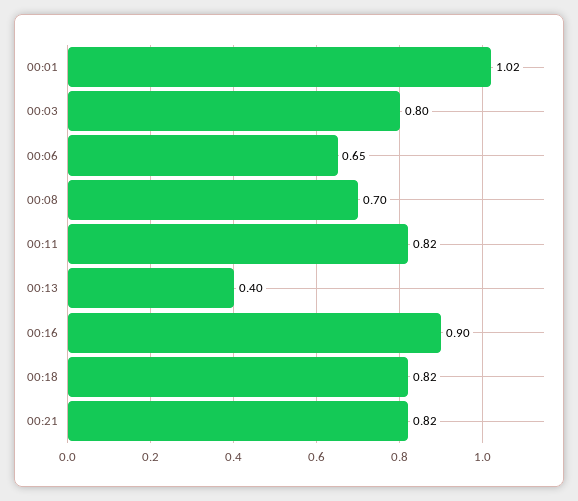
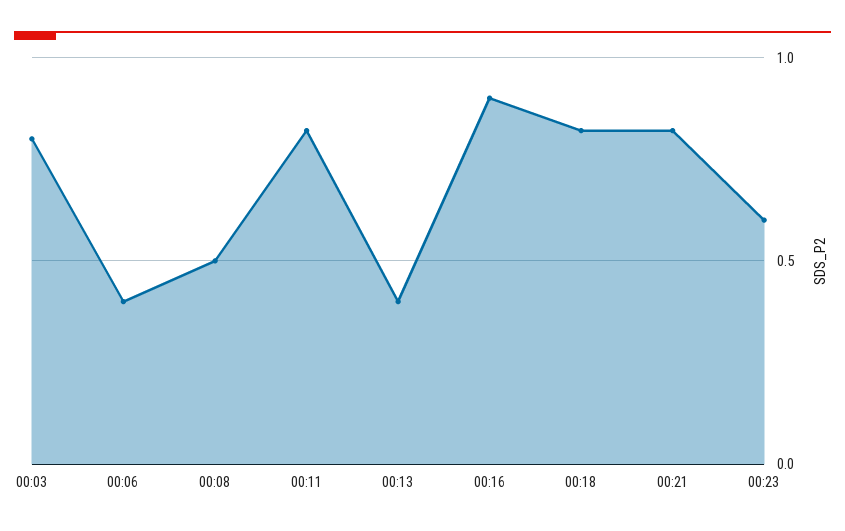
00:01: 1.02 -> none
00:06: 0.65 -> 0.4
00:08: 0.7 -> 0.5
00:23: none -> 0.6

